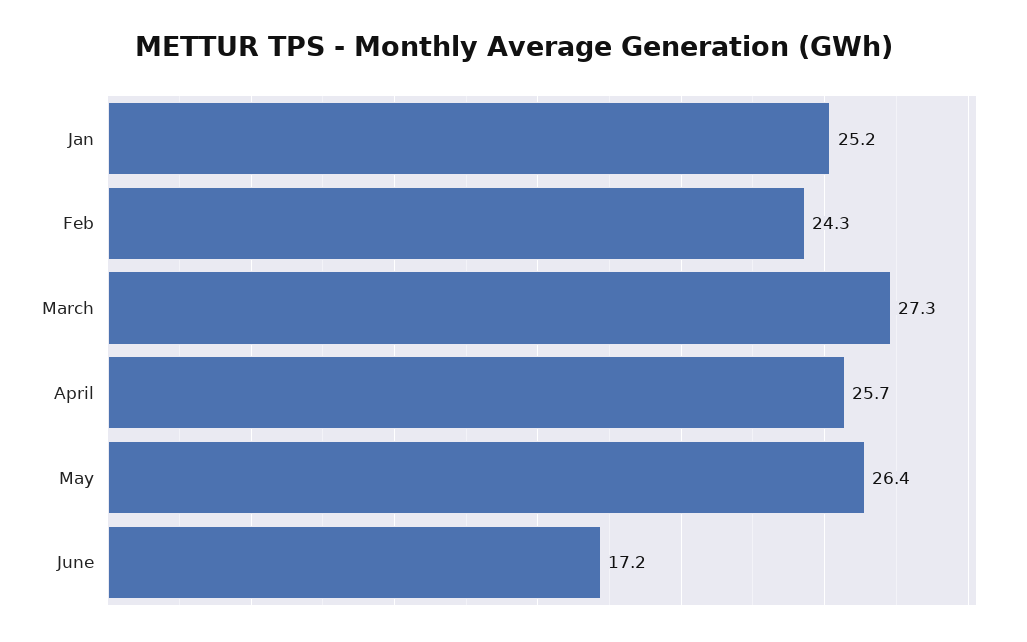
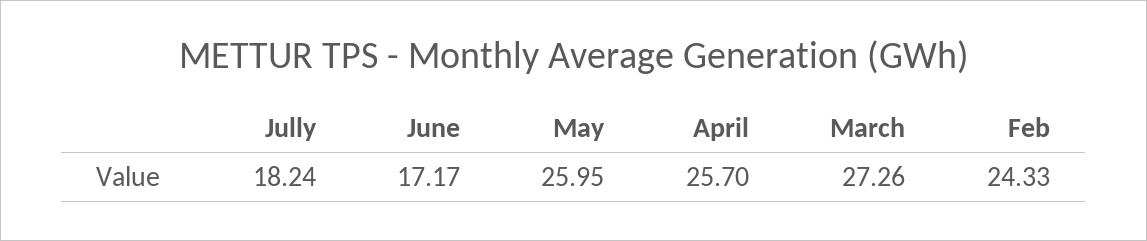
Jan: 25.2 -> none
May: 26.4 -> 25.95
Jully: none -> 18.24

